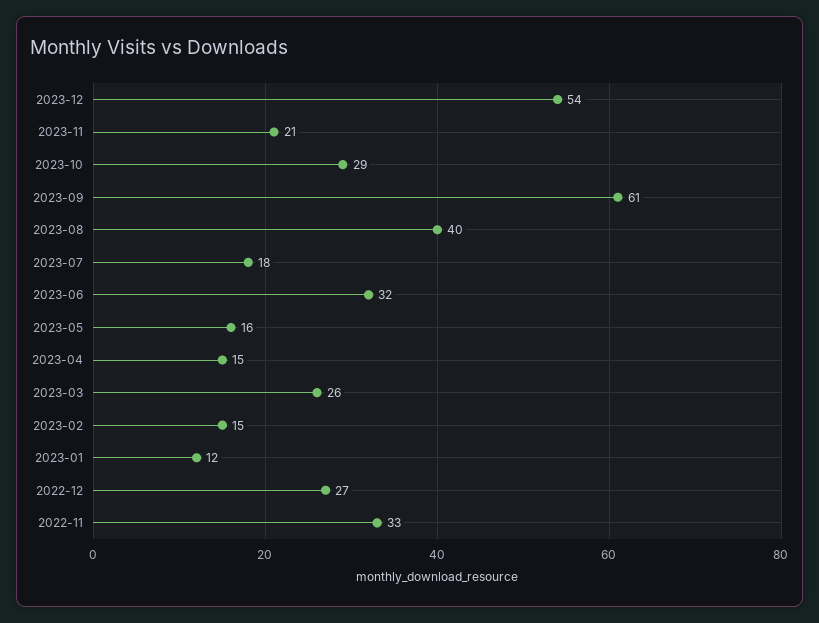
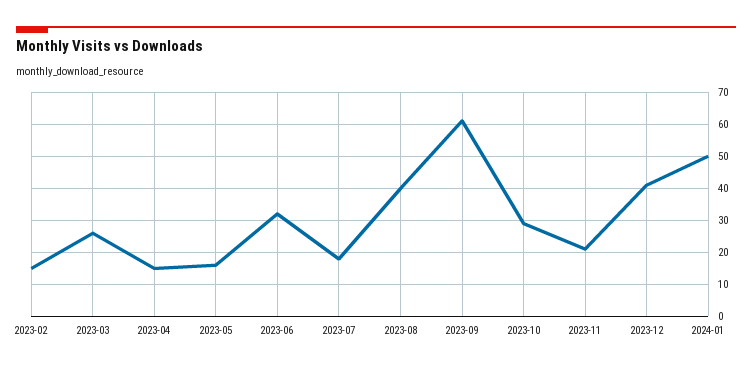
2023-12: 54 -> 40
2023-01: 12 -> none
2022-12: 27 -> none
2022-11: 33 -> none
2024-01: none -> 50

